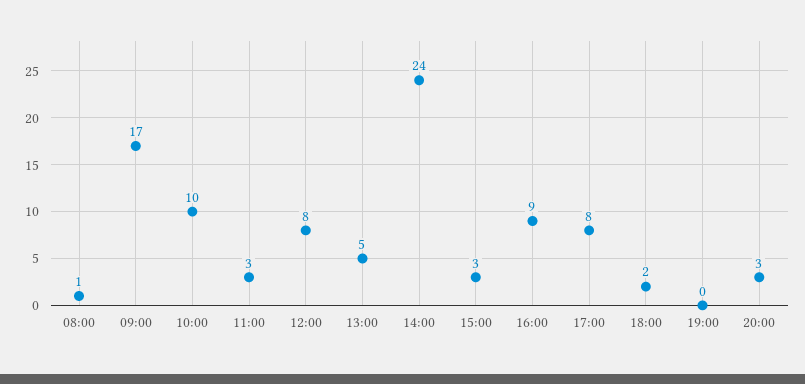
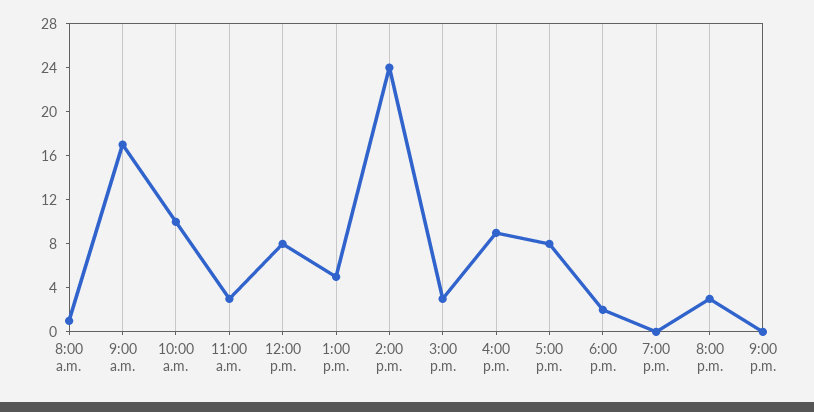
9:00 p.m.: none -> 0

